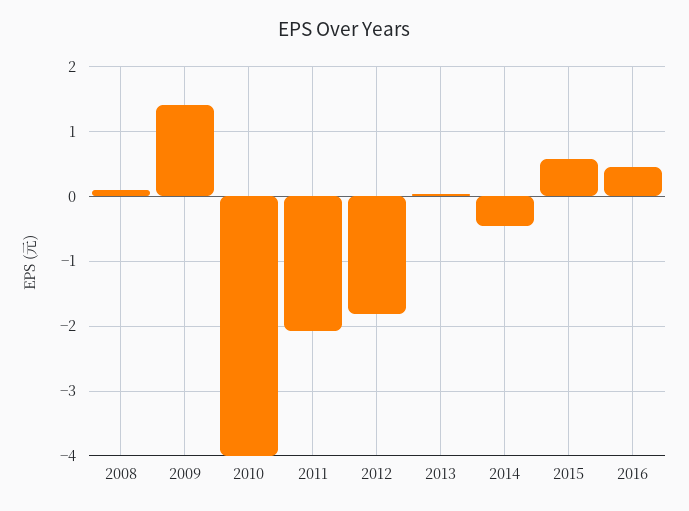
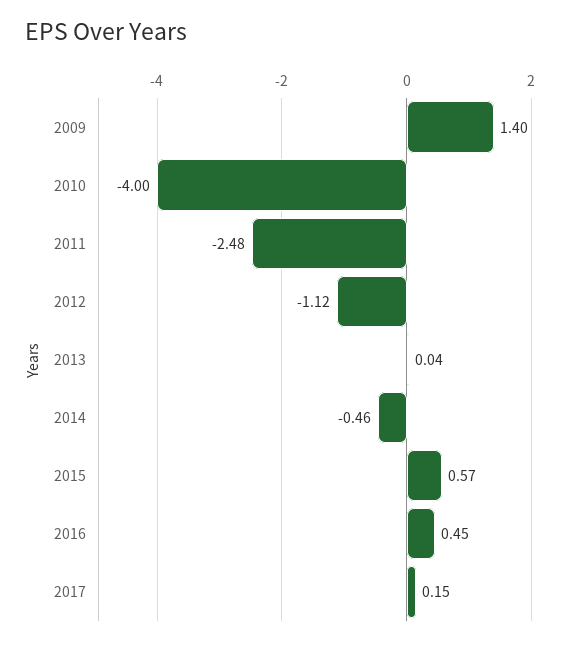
2008: 0.1 -> none
2011: -2.1 -> -2.48
2012: -1.8 -> -1.12
2017: none -> 0.15

